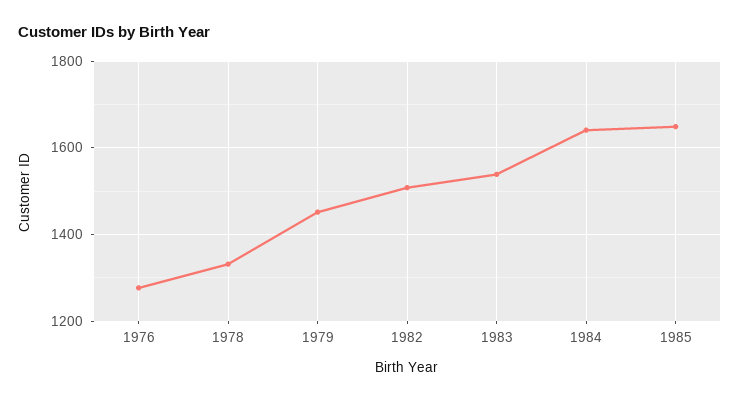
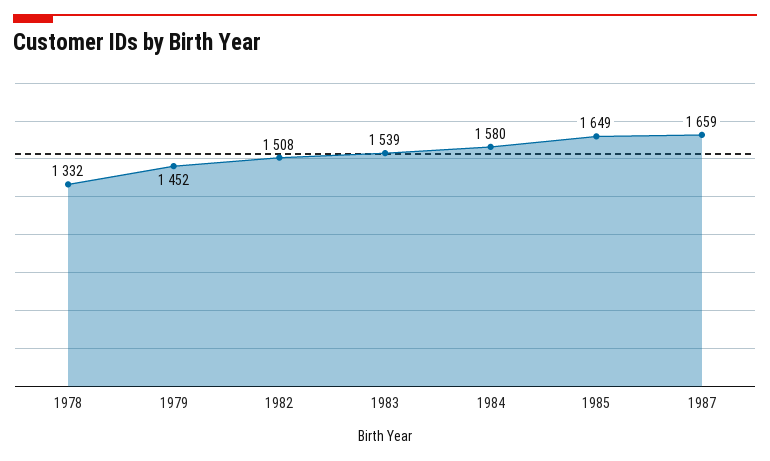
1976: 1280 -> none
1984: 1640 -> 1580
1987: none -> 1659

